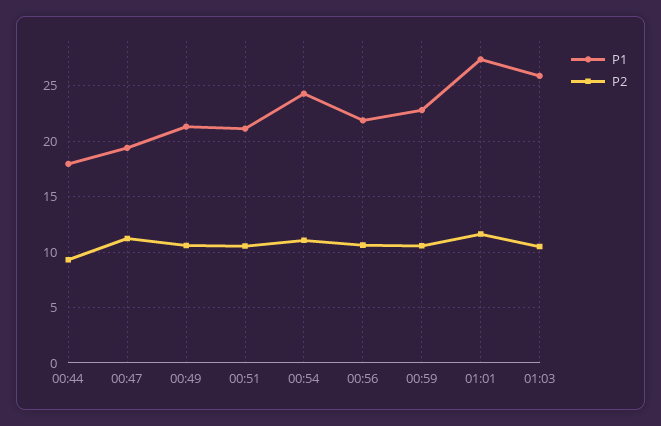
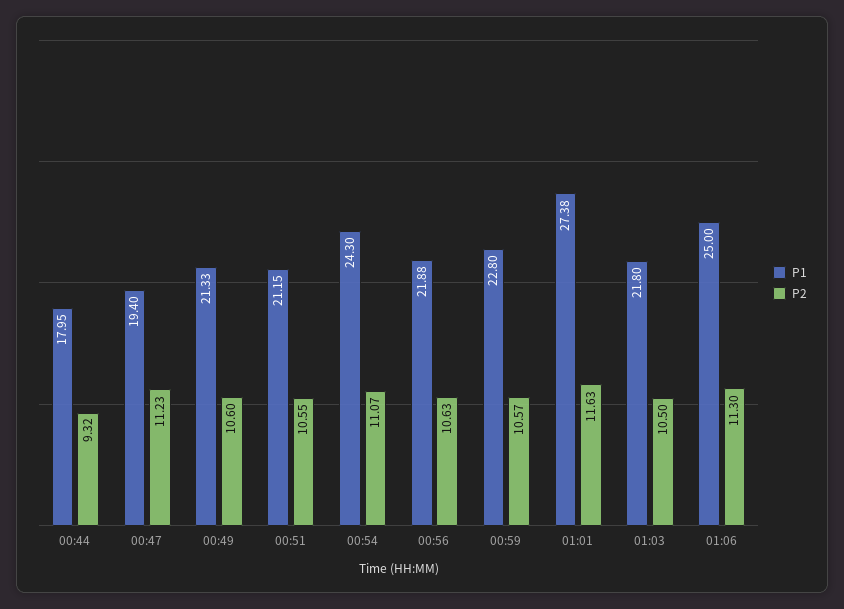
P1, 01:03: 26 -> 21.8
P1, 01:06: none -> 25
P2, 01:06: none -> 11.3

